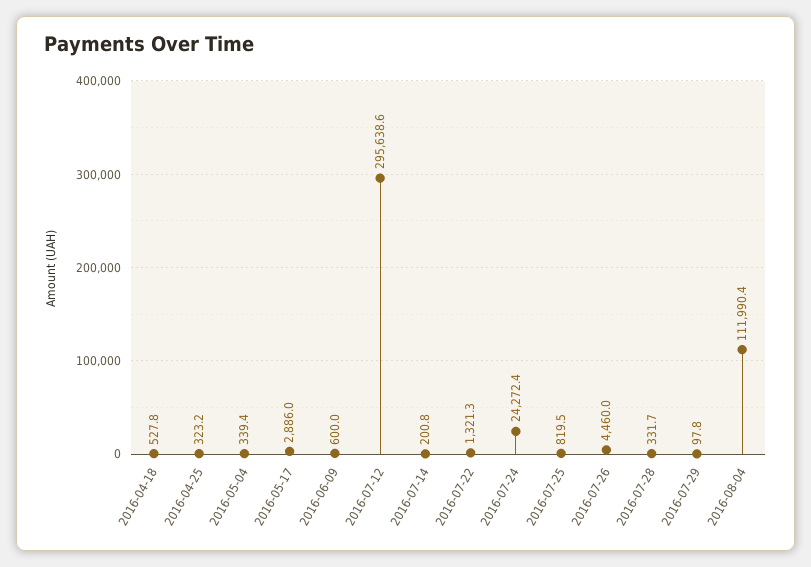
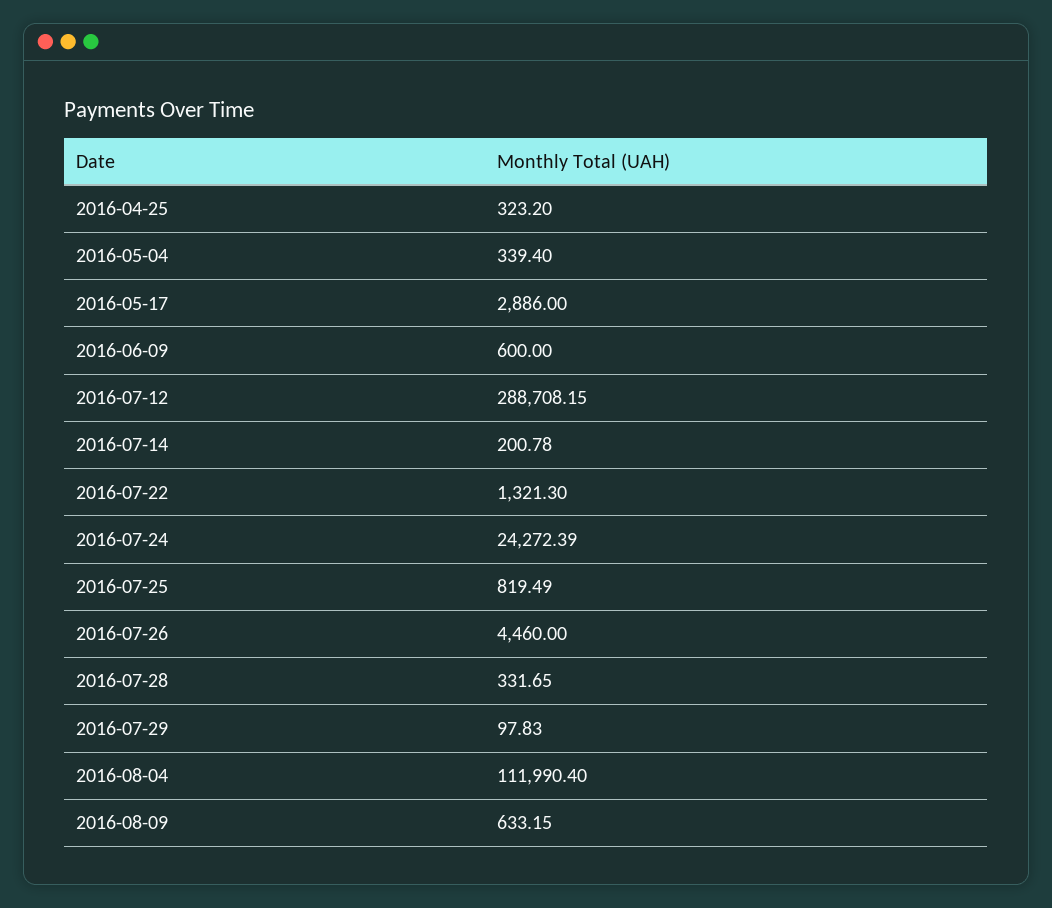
2016-04-18: 527.8 -> none
2016-07-12: 295638.6 -> 288708.15
2016-08-09: none -> 633.15

